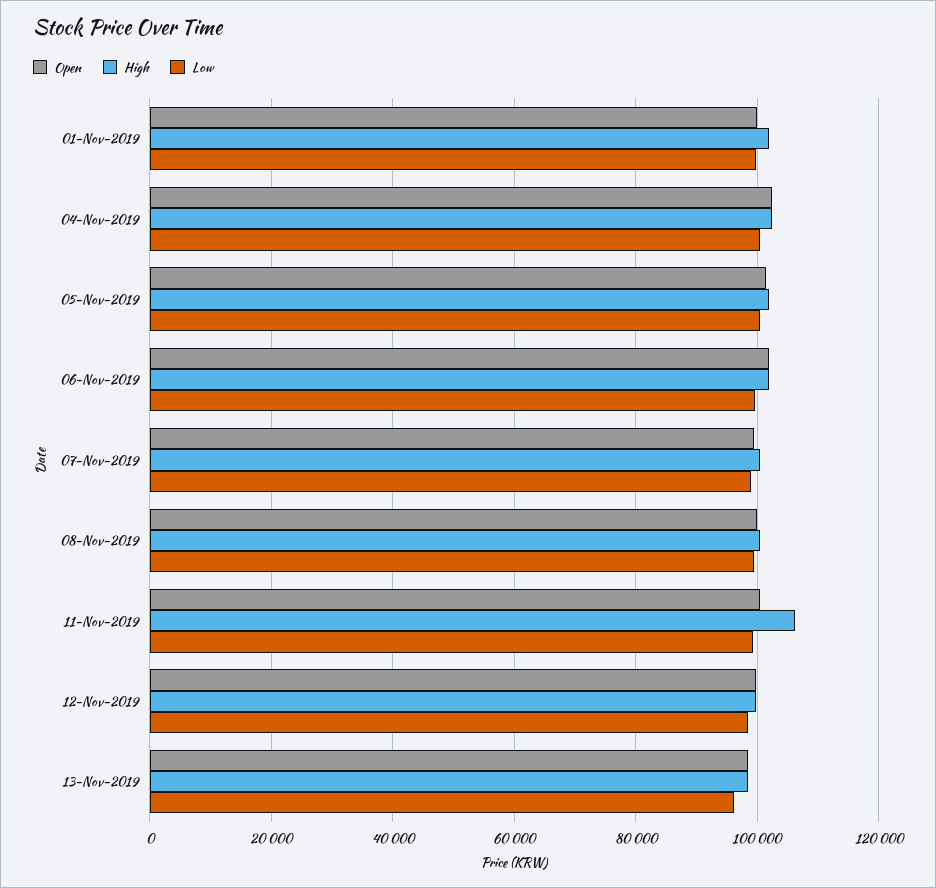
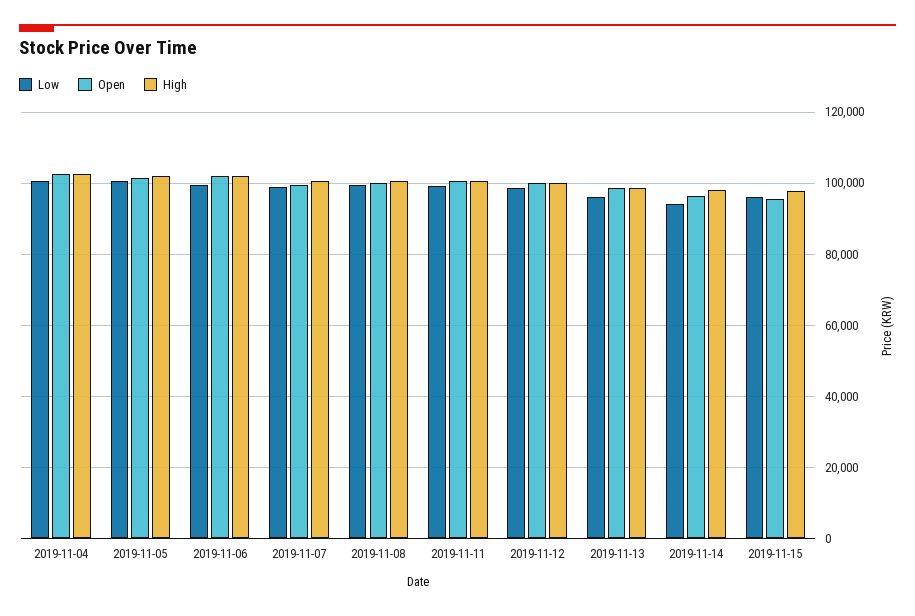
Open, 01-Nov-2019: 100000 -> none
High, 01-Nov-2019: 102000 -> none
Low, 01-Nov-2019: 100000 -> none
High, 11-Nov-2019: 106000 -> 100000
Low, 2019-11-14: none -> 94000
Open, 2019-11-14: none -> 96000
High, 2019-11-14: none -> 98000
Low, 2019-11-15: none -> 96000
Open, 2019-11-15: none -> 96000
High, 2019-11-15: none -> 98000

